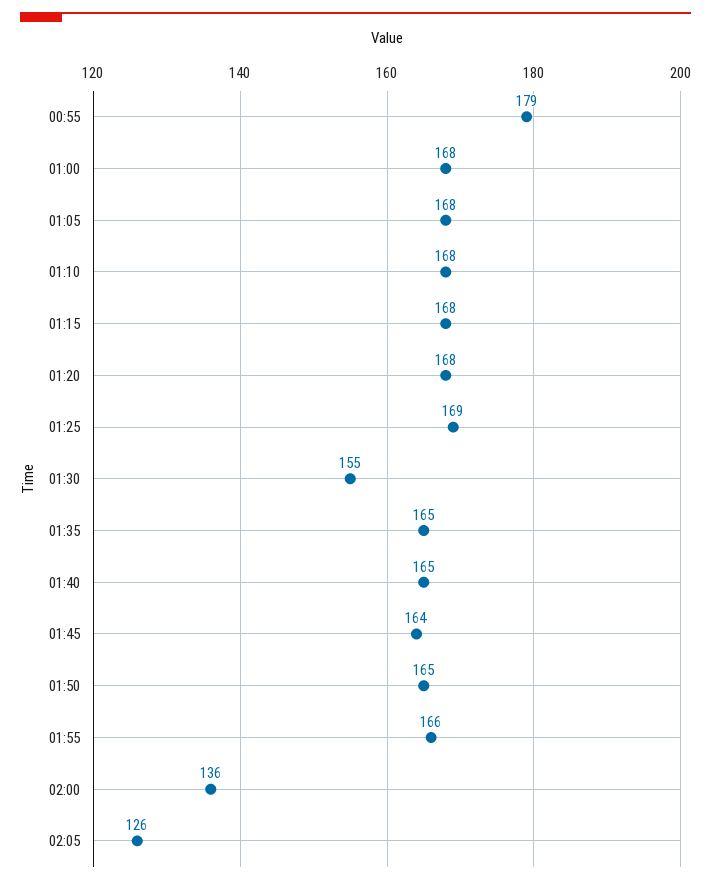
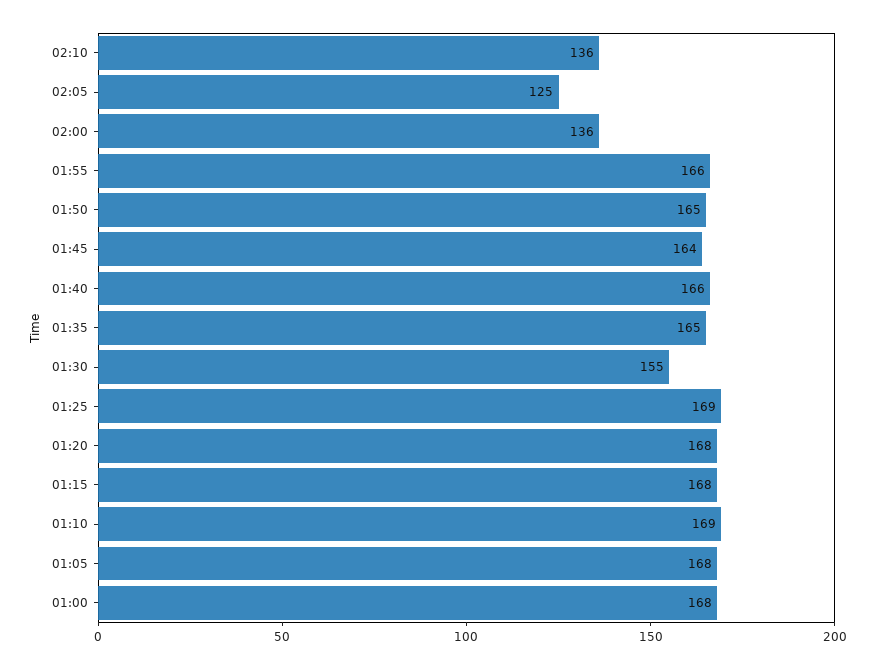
00:55: 179 -> none
01:10: 168 -> 169
01:40: 165 -> 166
02:05: 126 -> 125
02:10: none -> 136

